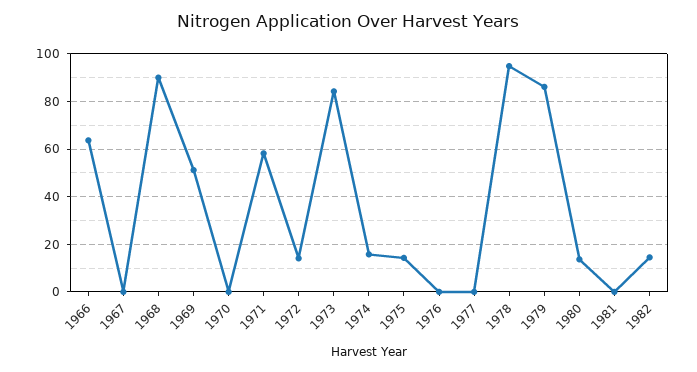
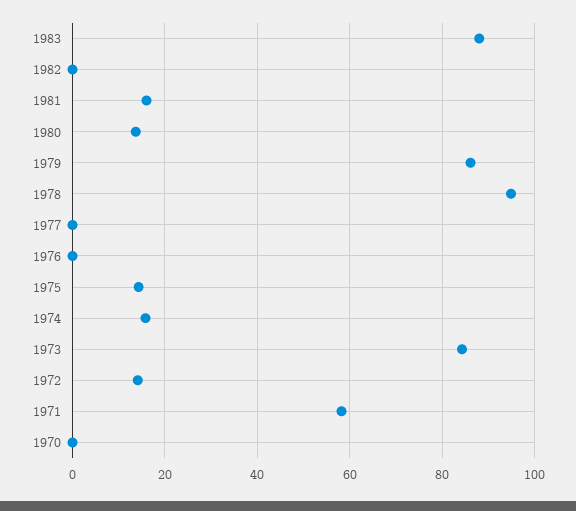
1966: 65 -> none
1967: 0 -> none
1968: 90 -> none
1969: 50 -> none
1981: 0 -> 16
1982: 15 -> 0
1983: none -> 88

